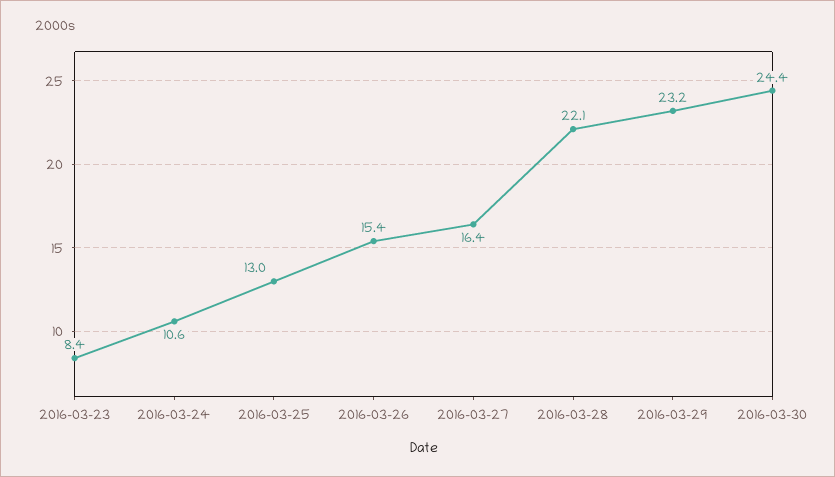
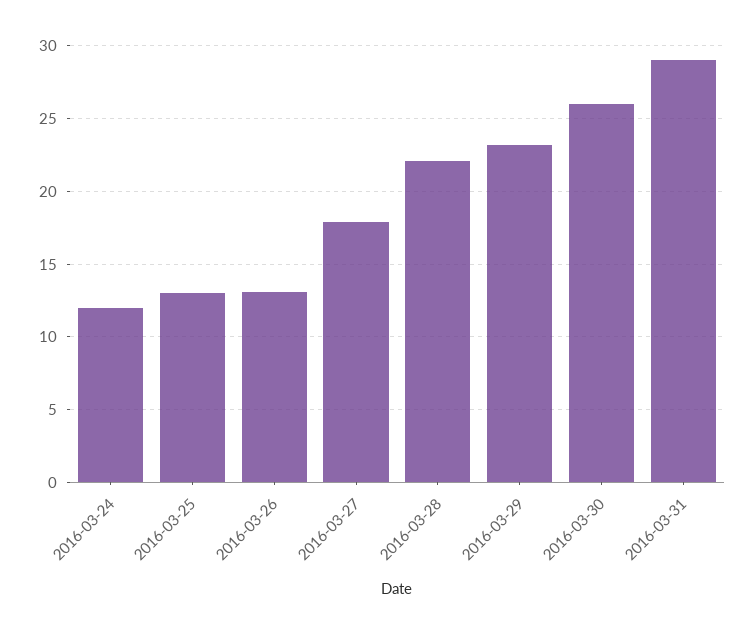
2016-03-23: 8.4 -> none
2016-03-24: 10.6 -> 12
2016-03-26: 15.4 -> 13
2016-03-27: 16.4 -> 18
2016-03-30: 24.4 -> 26
2016-03-31: none -> 29

